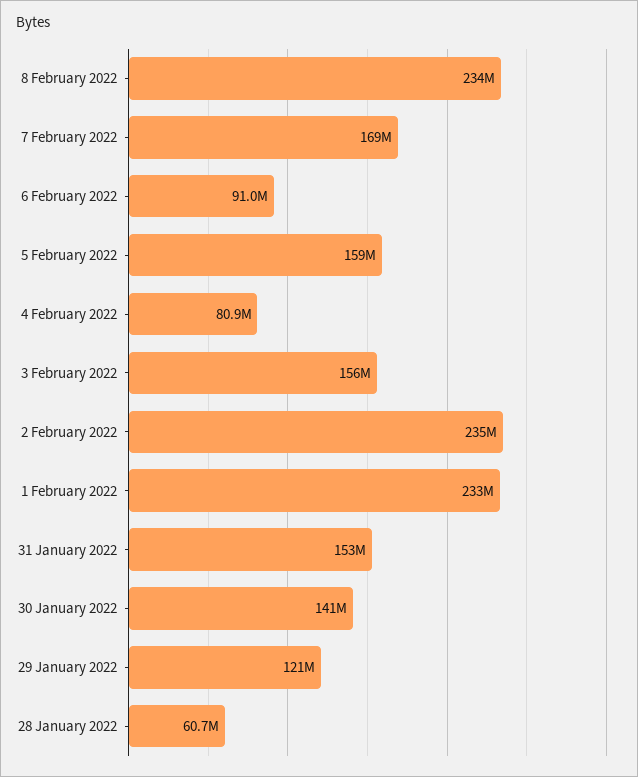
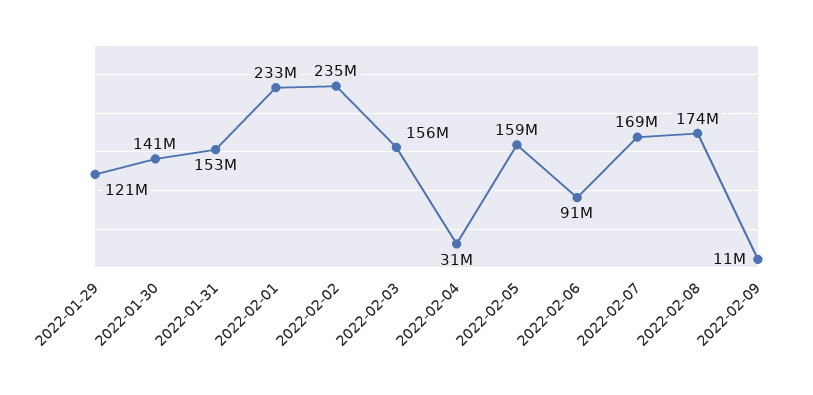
8 February 2022: 234000000 -> 174000000
4 February 2022: 80900000 -> 31000000
28 January 2022: 60700000 -> none
2022-02-09: none -> 11000000

